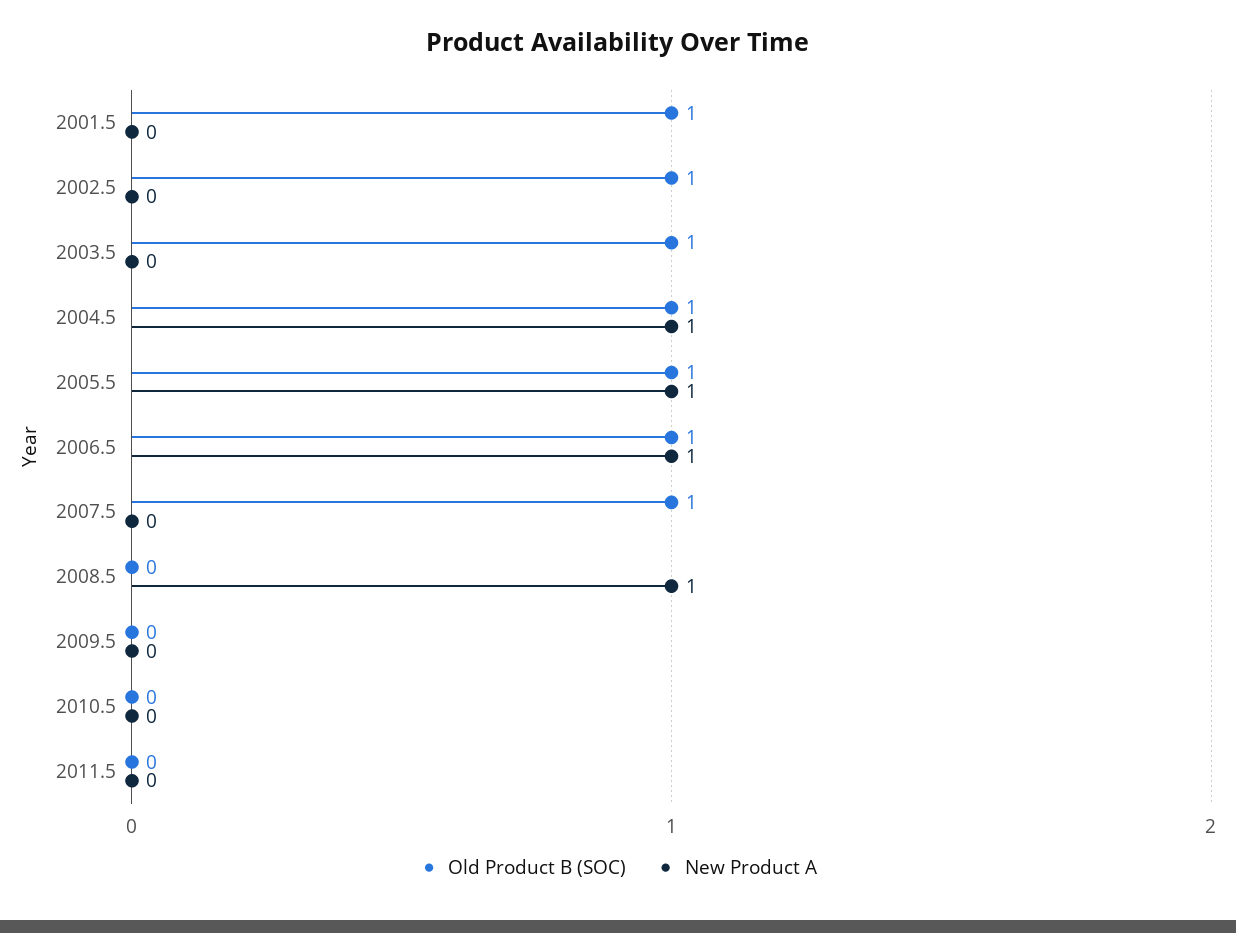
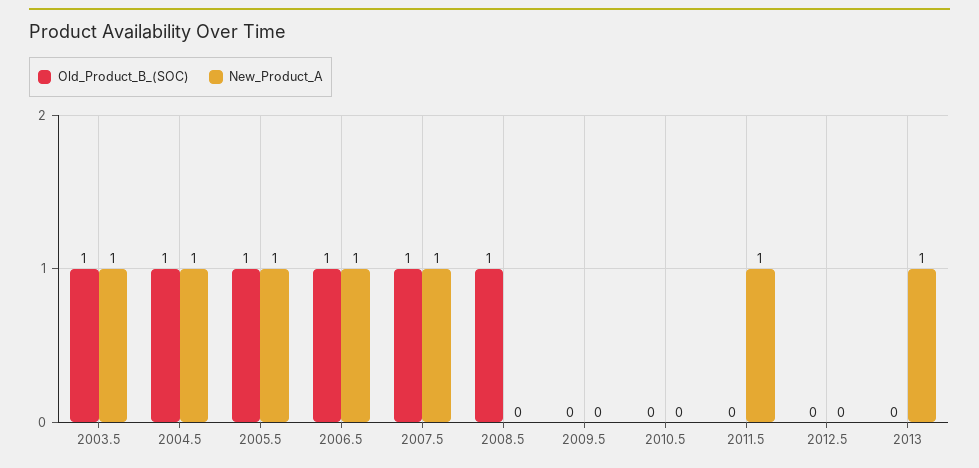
Old Product B (SOC), 2001.5: 1 -> none
New Product A, 2001.5: 0 -> none
Old Product B (SOC), 2002.5: 1 -> none
New Product A, 2002.5: 0 -> none
New Product A, 2003.5: 0 -> 1
New Product A, 2007.5: 0 -> 1
Old Product B (SOC), 2008.5: 0 -> 1
New Product A, 2008.5: 1 -> 0
New Product A, 2011.5: 0 -> 1
Old Product B (SOC), 2012.5: none -> 0
New Product A, 2012.5: none -> 0
Old Product B (SOC), 2013: none -> 0
New Product A, 2013: none -> 1

